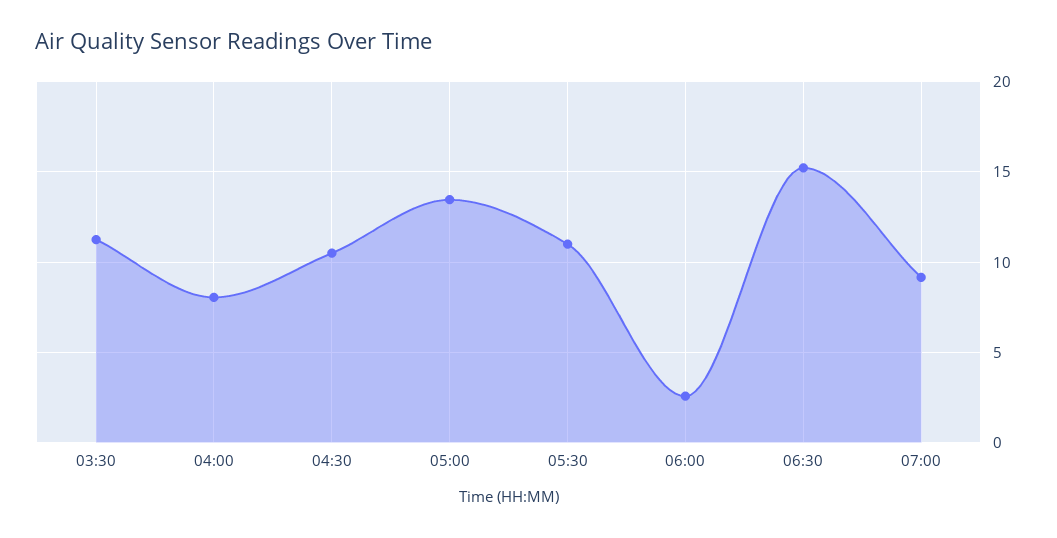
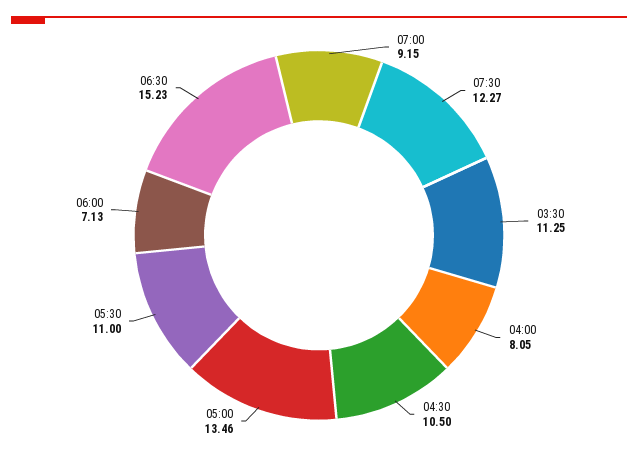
06:00: 2.5 -> 7.13
07:30: none -> 12.27

